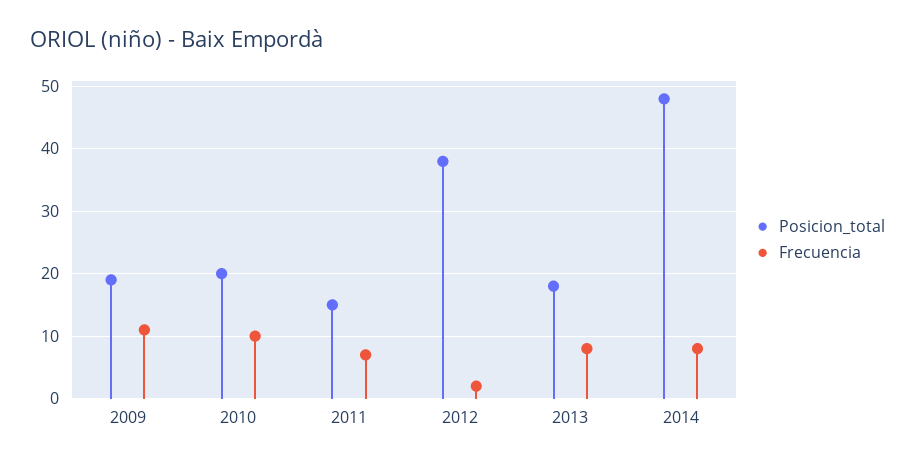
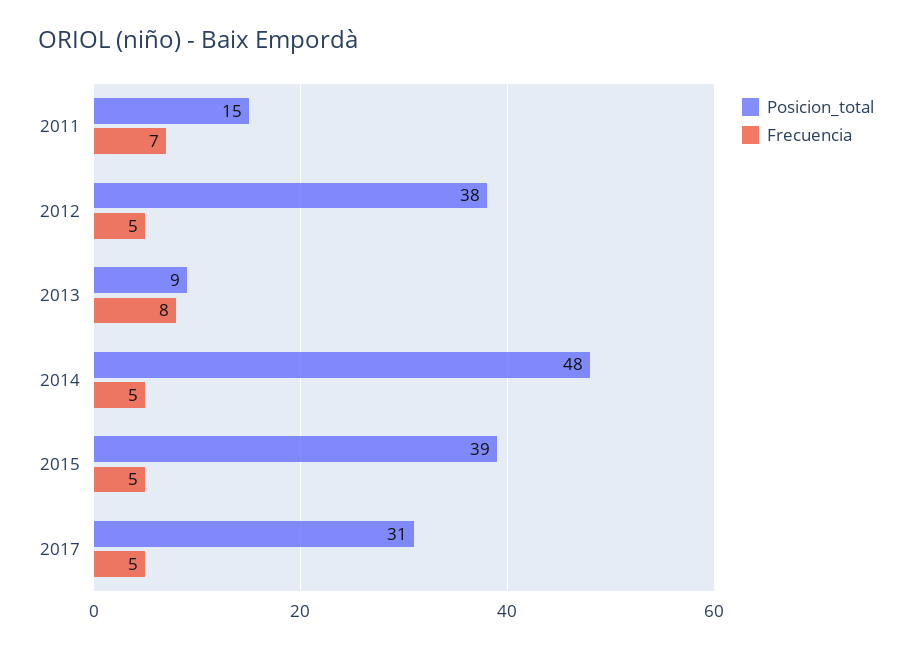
Posicion_total, 2009: 19 -> none
Frecuencia, 2009: 11 -> none
Posicion_total, 2010: 20 -> none
Frecuencia, 2010: 10 -> none
Frecuencia, 2012: 2 -> 5
Posicion_total, 2013: 18 -> 9
Frecuencia, 2014: 8 -> 5
Posicion_total, 2015: none -> 39
Frecuencia, 2015: none -> 5
Posicion_total, 2017: none -> 31
Frecuencia, 2017: none -> 5

